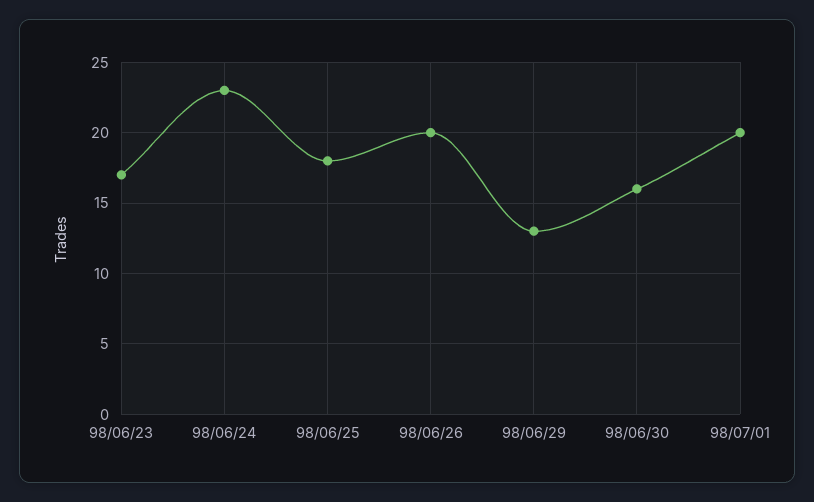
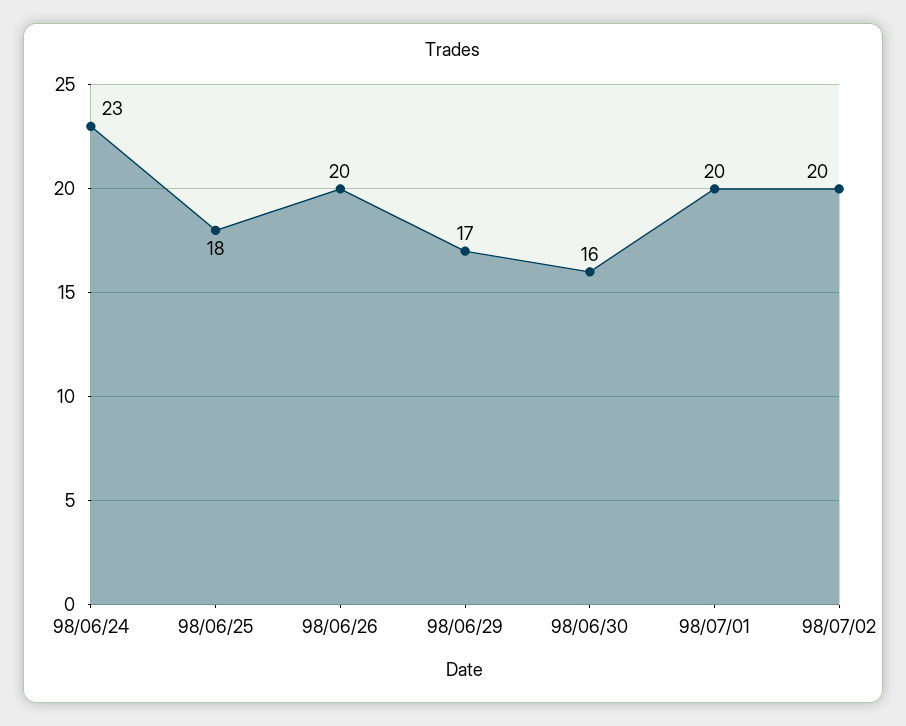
98/06/23: 17 -> none
98/06/29: 13 -> 17
98/07/02: none -> 20

